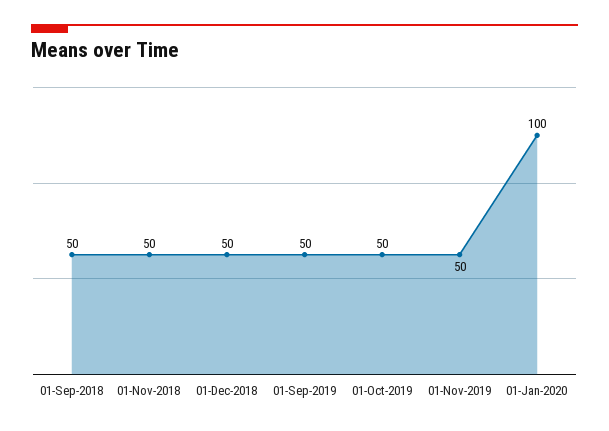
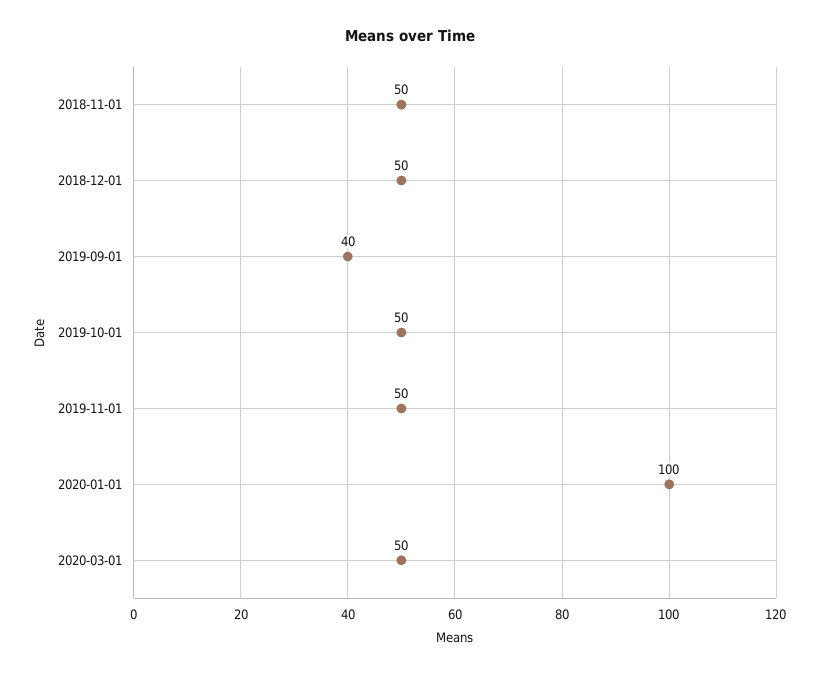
01-Sep-2018: 50 -> none
01-Sep-2019: 50 -> 40
2020-03-01: none -> 50

